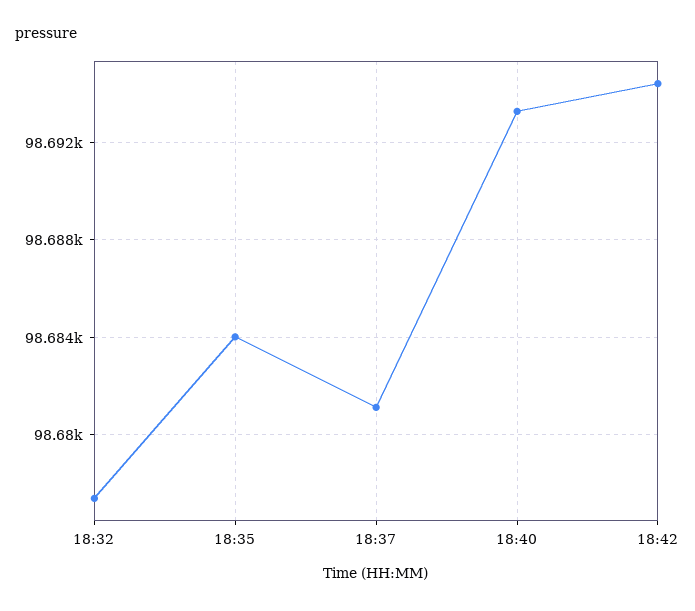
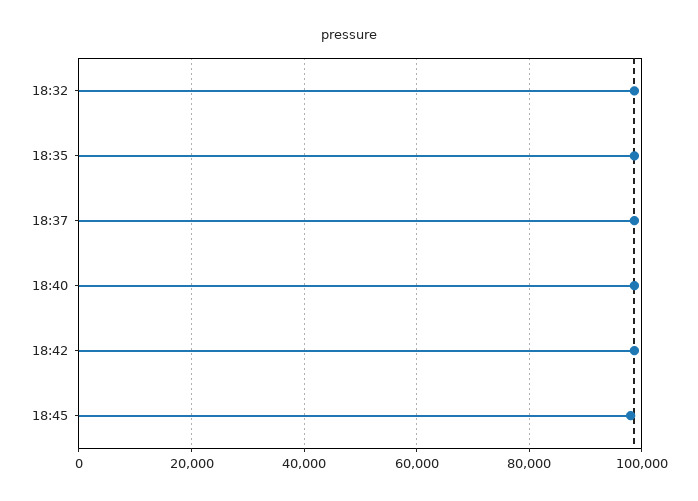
18:45: none -> 98000

